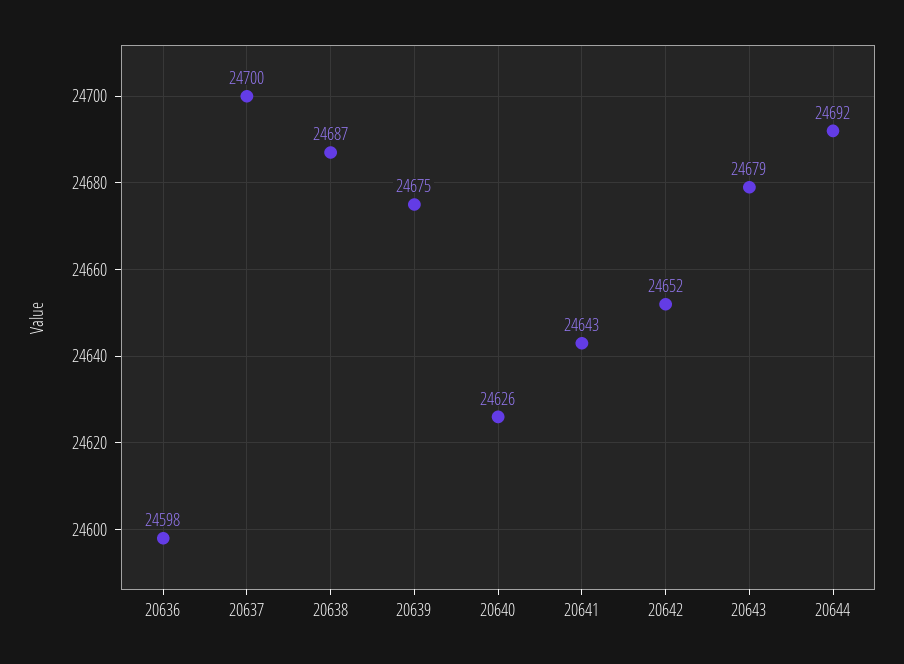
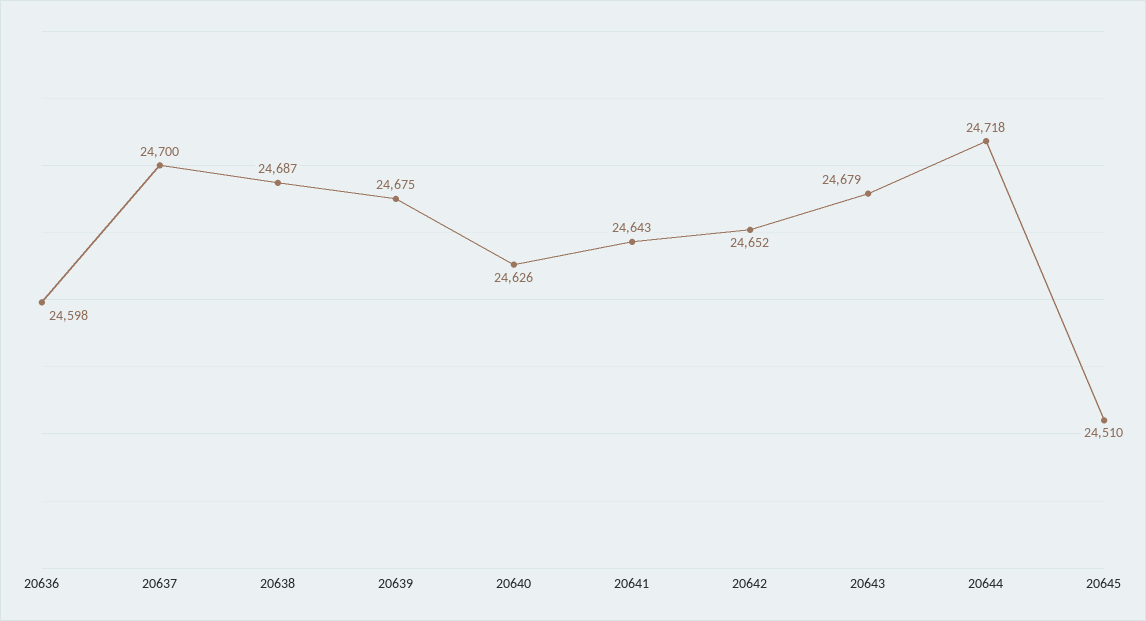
20644: 24692 -> 24718
20645: none -> 24510

